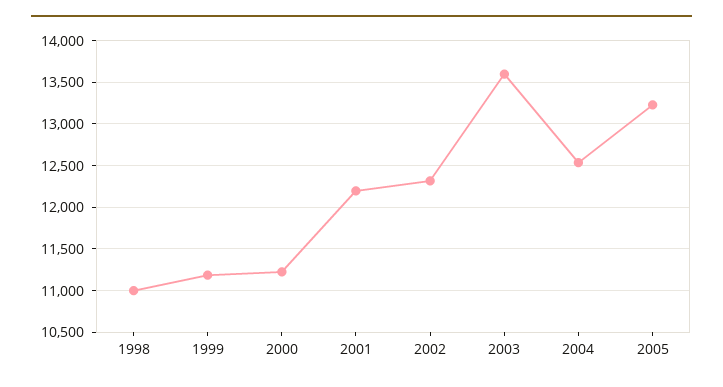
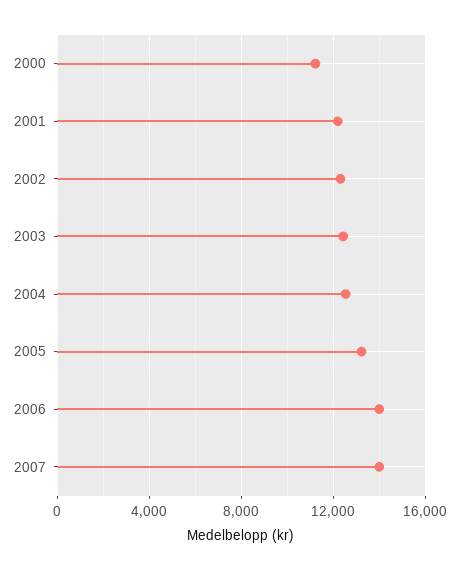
1998: 11000 -> none
1999: 11200 -> none
2003: 13600 -> 12500
2006: none -> 14000
2007: none -> 14000

